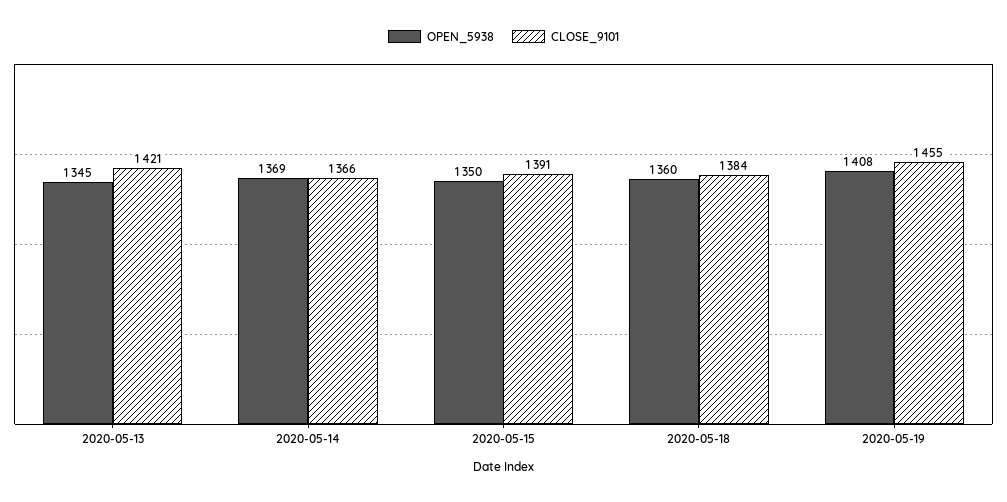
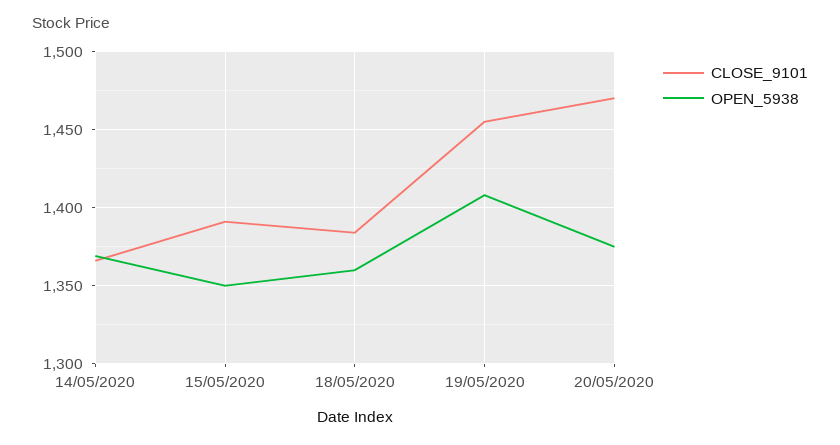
OPEN_5938, 2020-05-13: 1345 -> none
CLOSE_9101, 2020-05-13: 1421 -> none
CLOSE_9101, 20/05/2020: none -> 1470
OPEN_5938, 20/05/2020: none -> 1375

